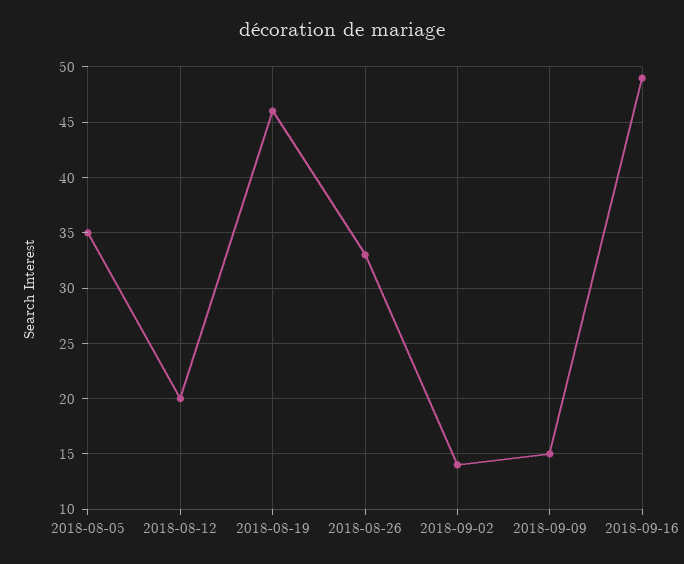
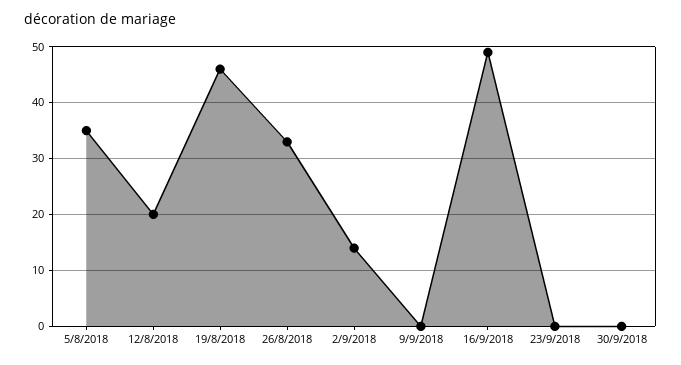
2018-09-09: 15 -> 0
23/9/2018: none -> 0
30/9/2018: none -> 0

